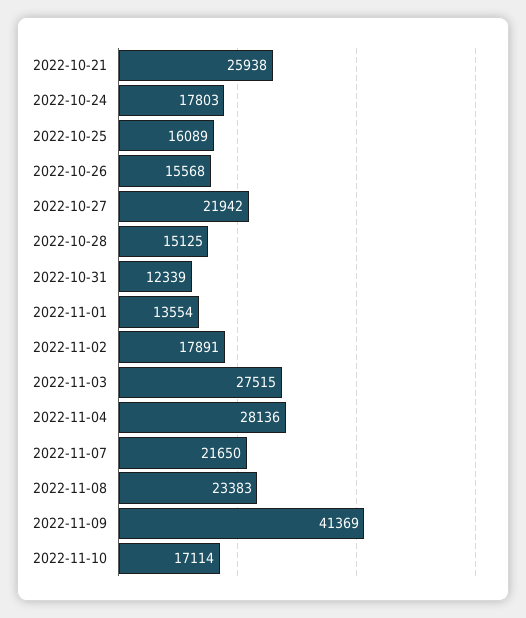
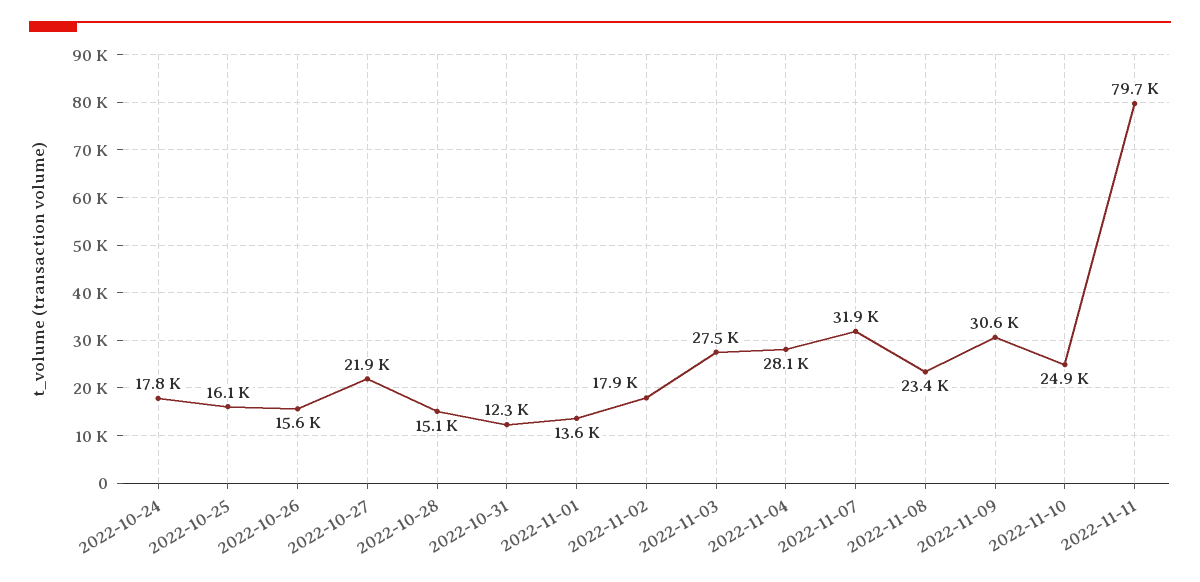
2022-10-21: 25938 -> none
2022-11-07: 21650 -> 31900
2022-11-09: 41369 -> 30600
2022-11-10: 17114 -> 24900
2022-11-11: none -> 79700

